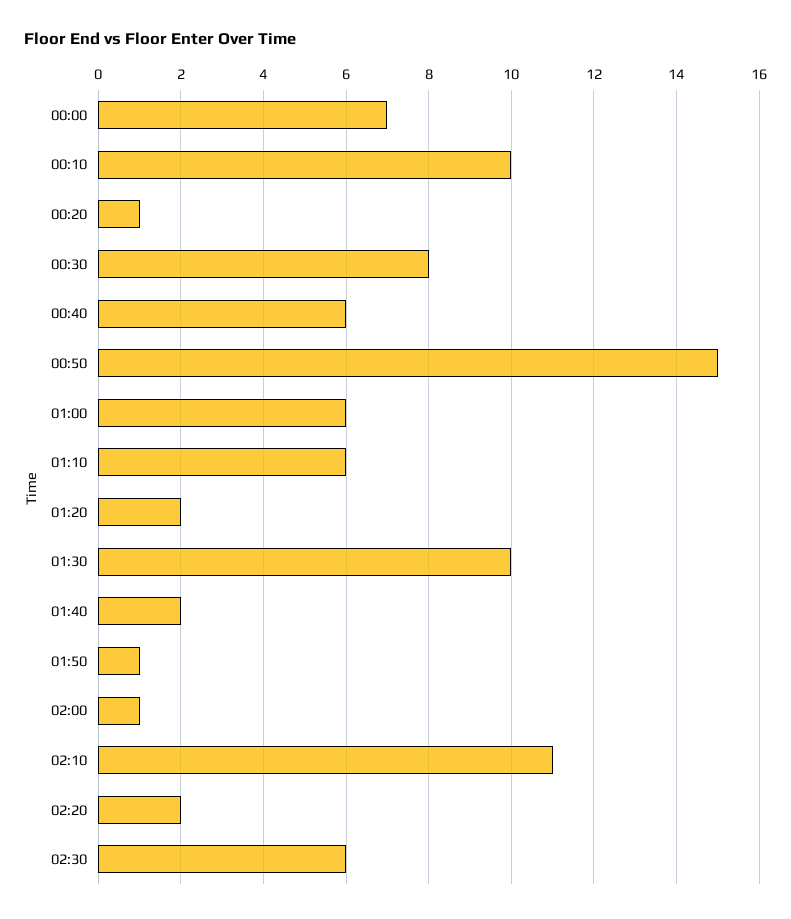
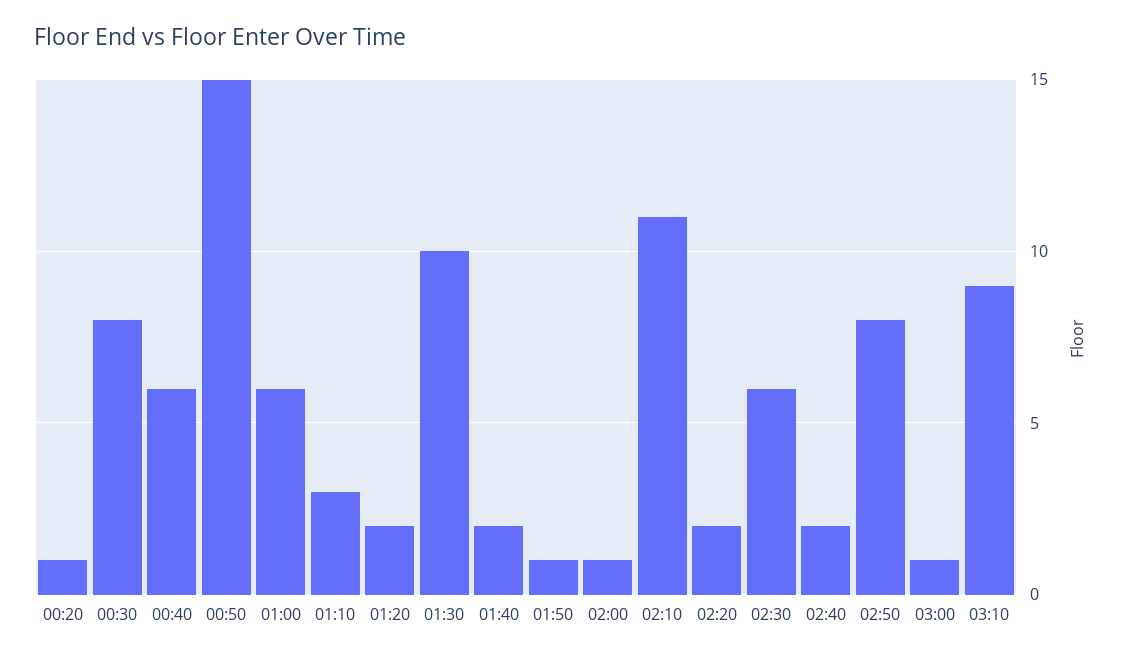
00:00: 7 -> none
00:10: 10 -> none
01:10: 6 -> 3
02:40: none -> 2
02:50: none -> 8
03:00: none -> 1
03:10: none -> 9

